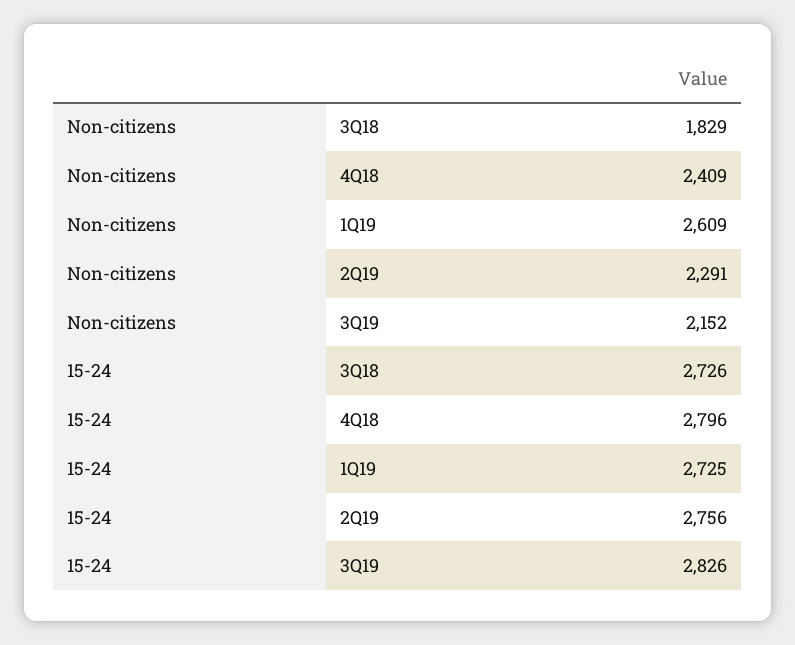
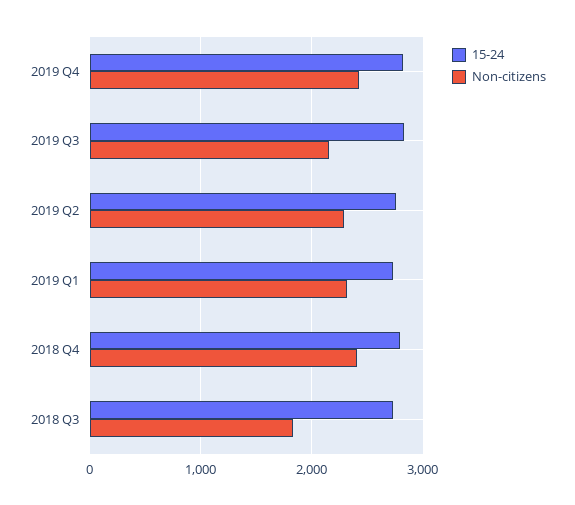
Non-citizens, 1Q19: 2609 -> 2300
15-24, 2019 Q4: none -> 2800
Non-citizens, 2019 Q4: none -> 2400

